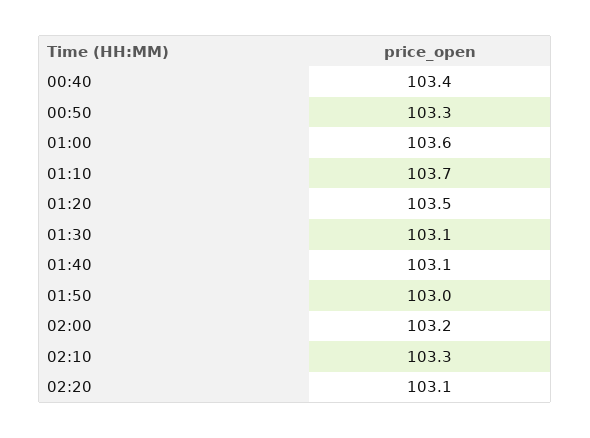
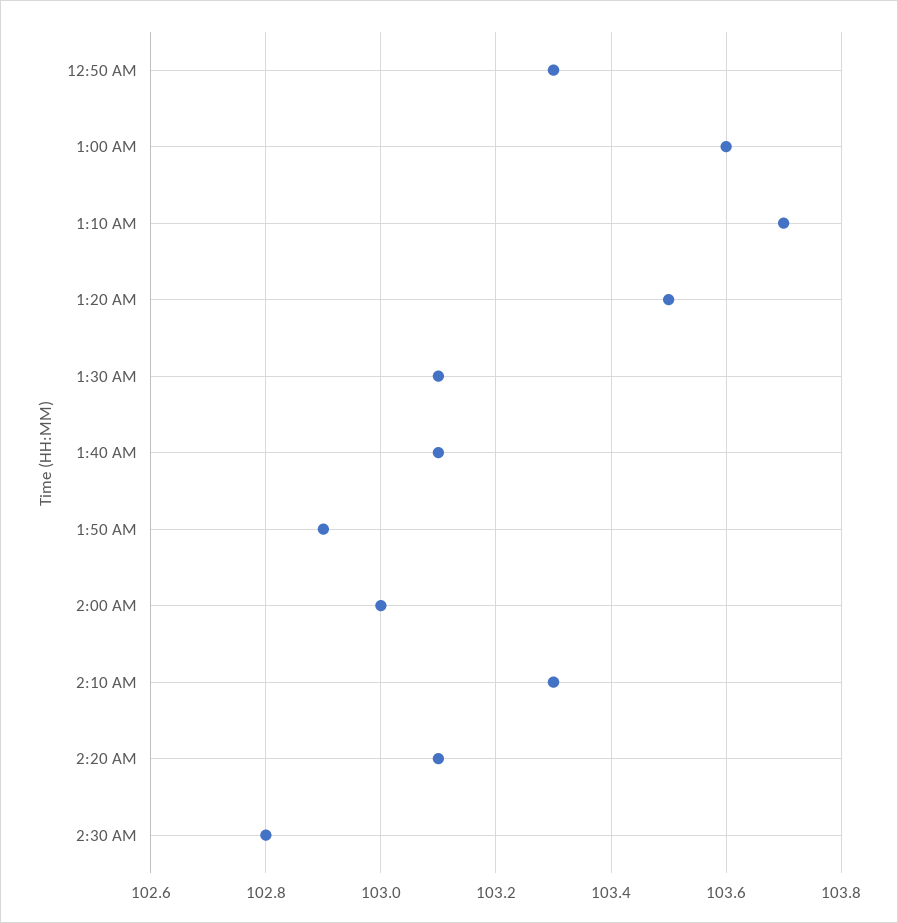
00:40: 103.4 -> none
01:50: 103 -> 102.9
02:00: 103.2 -> 103
2:30 AM: none -> 102.8

